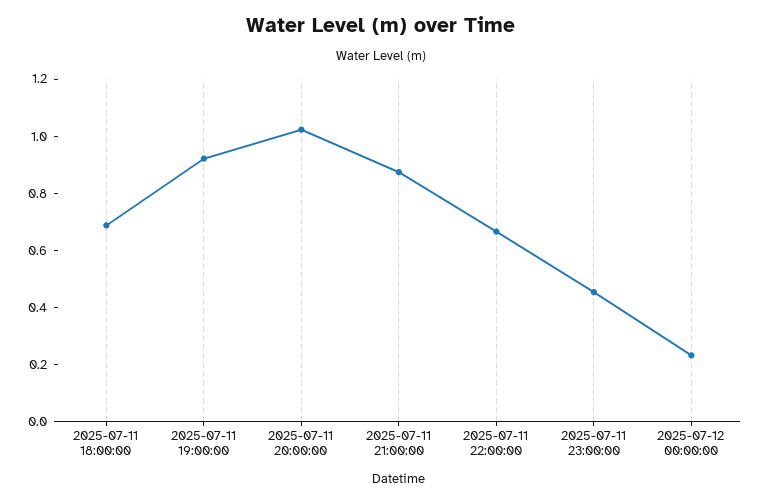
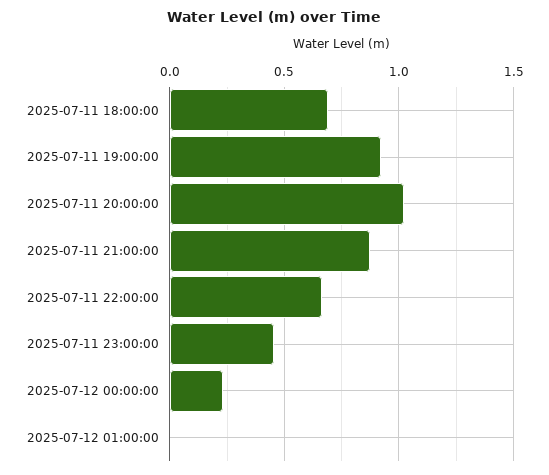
2025-07-12 01:00:00: none -> 0

